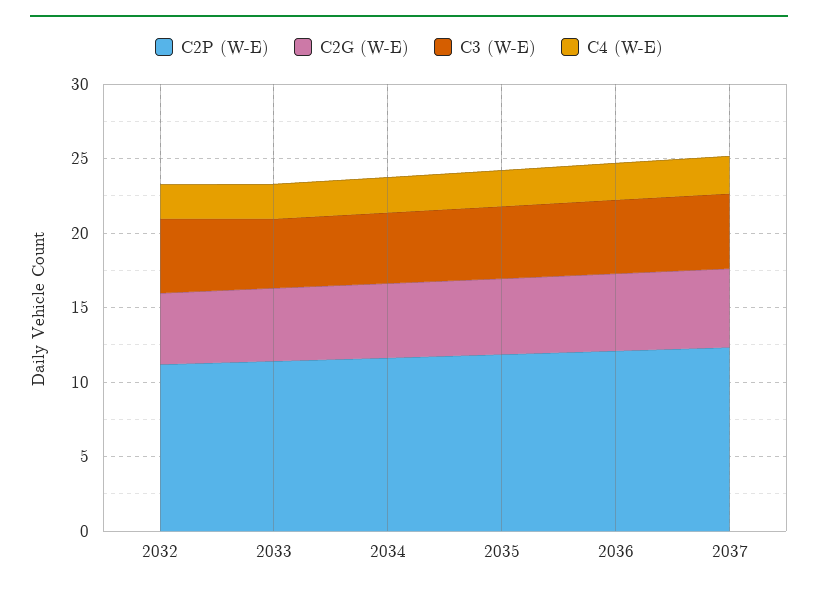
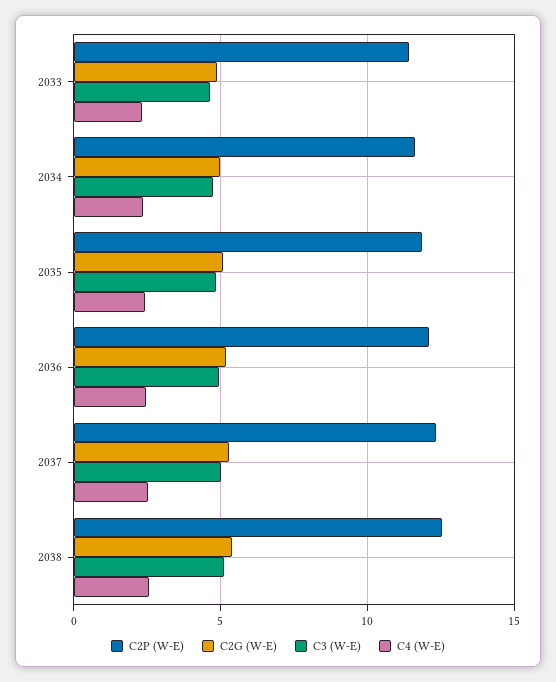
C2P (W-E), 2032: 11 -> none
C2G (W-E), 2032: 5 -> none
C3 (W-E), 2032: 5 -> none
C4 (W-E), 2032: 2 -> none
C2P (W-E), 2038: none -> 12.5
C2G (W-E), 2038: none -> 5.5
C3 (W-E), 2038: none -> 5
C4 (W-E), 2038: none -> 2.5

